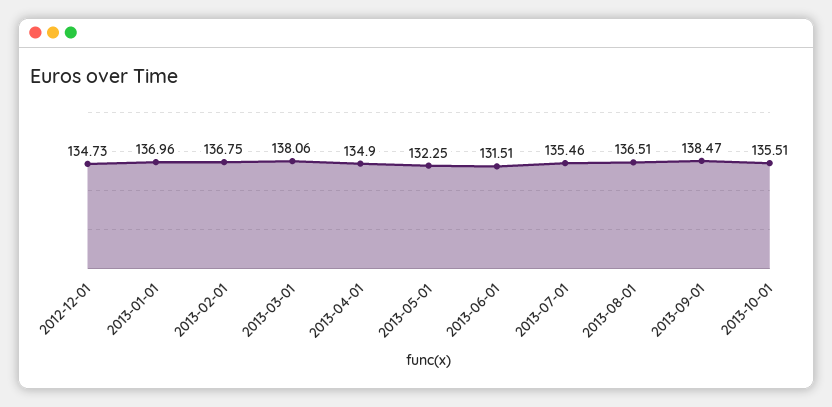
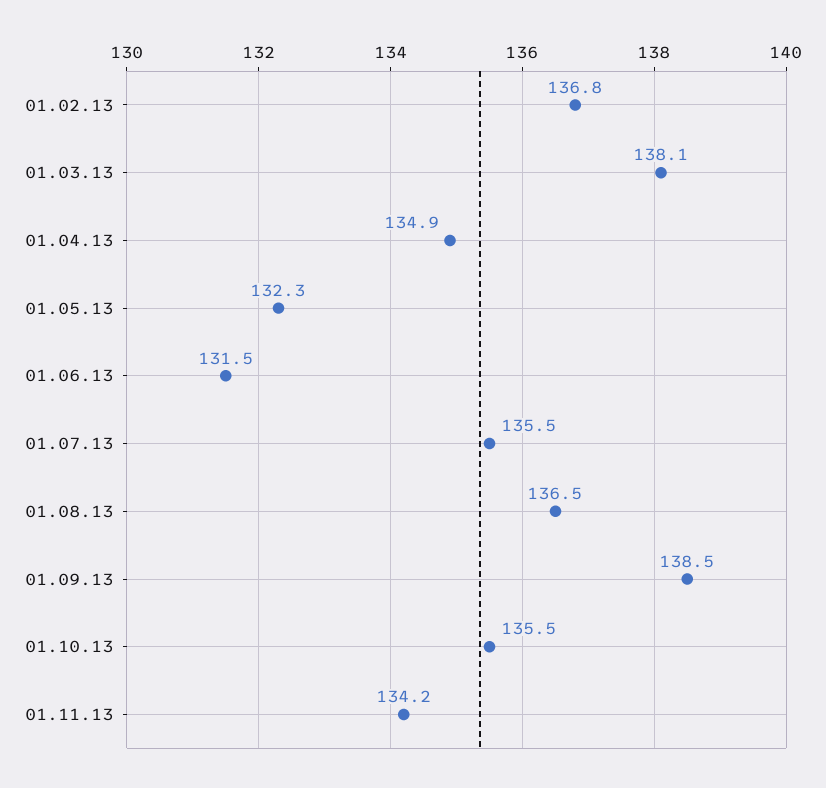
2012-12-01: 134.73 -> none
2013-01-01: 136.96 -> none
01.11.13: none -> 134.2

